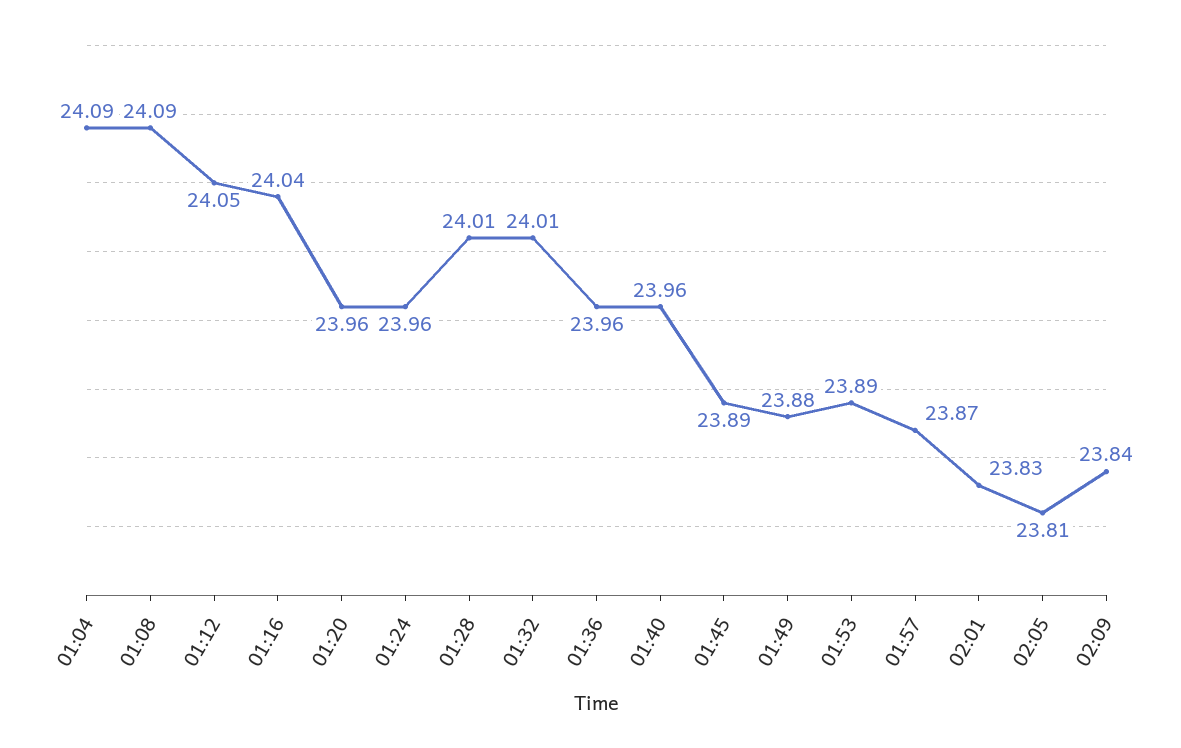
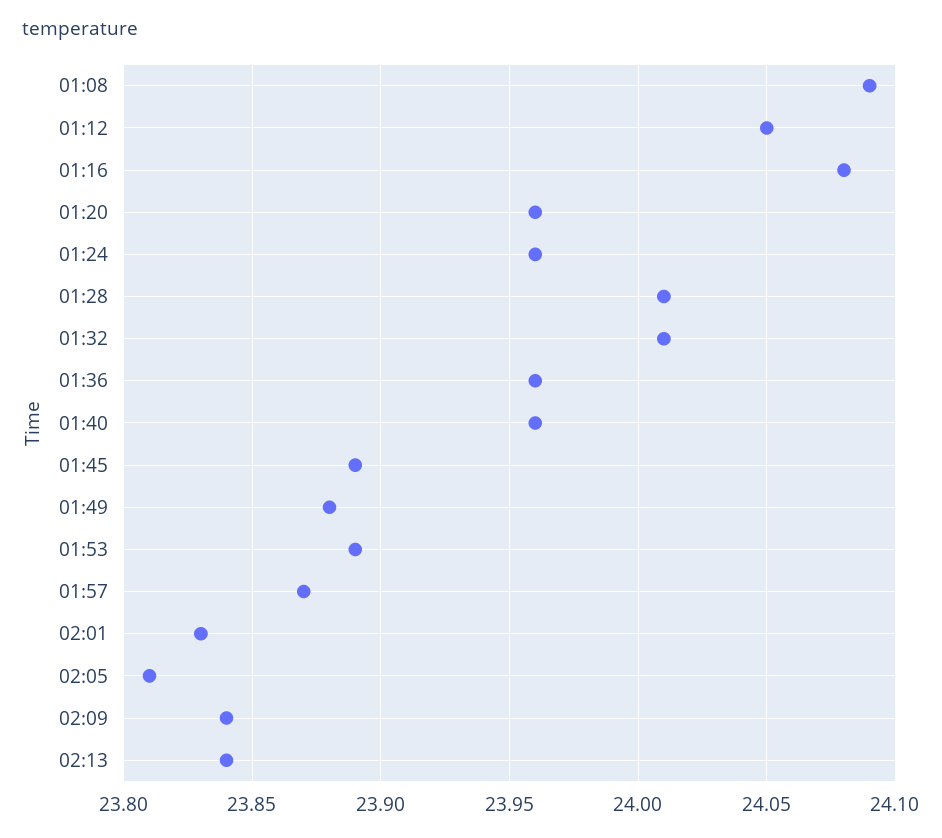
01:04: 24.09 -> none
01:16: 24.04 -> 24.08
02:13: none -> 23.84

